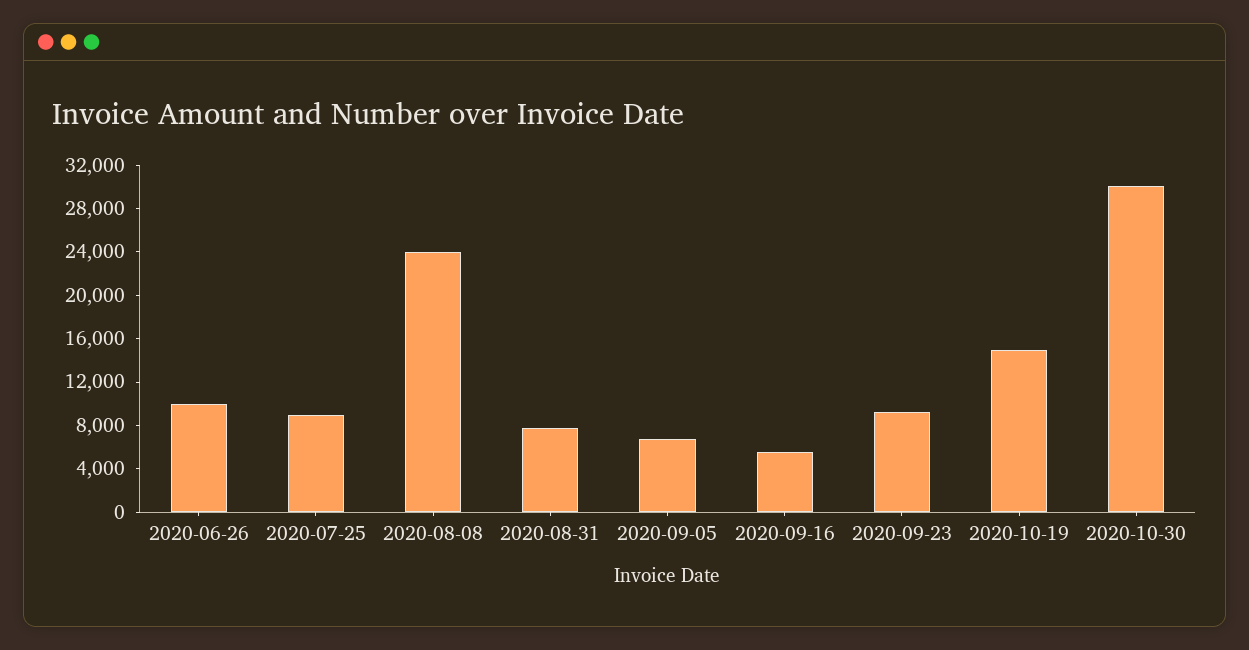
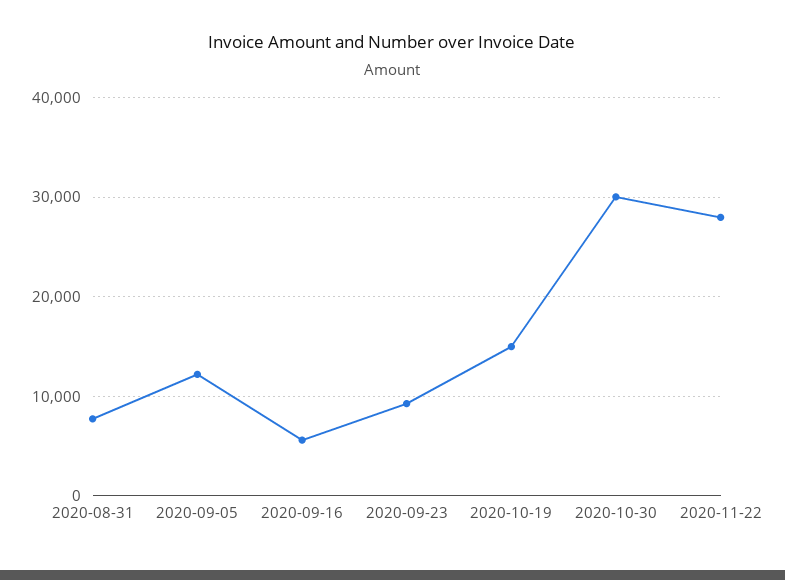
2020-06-26: 10000 -> none
2020-07-25: 9000 -> none
2020-08-08: 24000 -> none
2020-09-05: 7000 -> 12000
2020-11-22: none -> 28000

